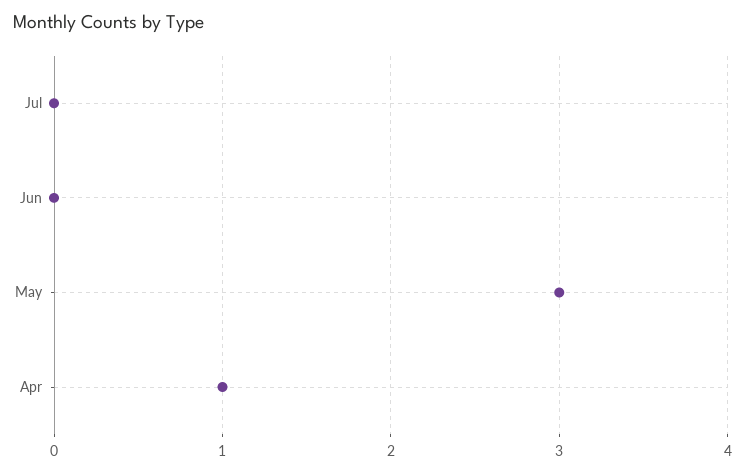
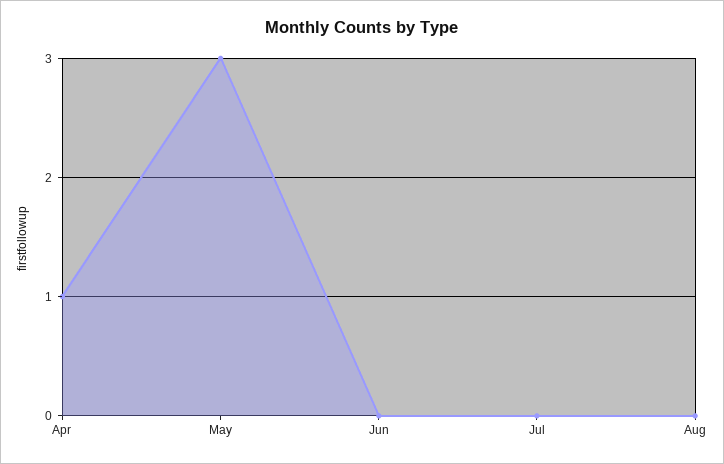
Aug: none -> 0

